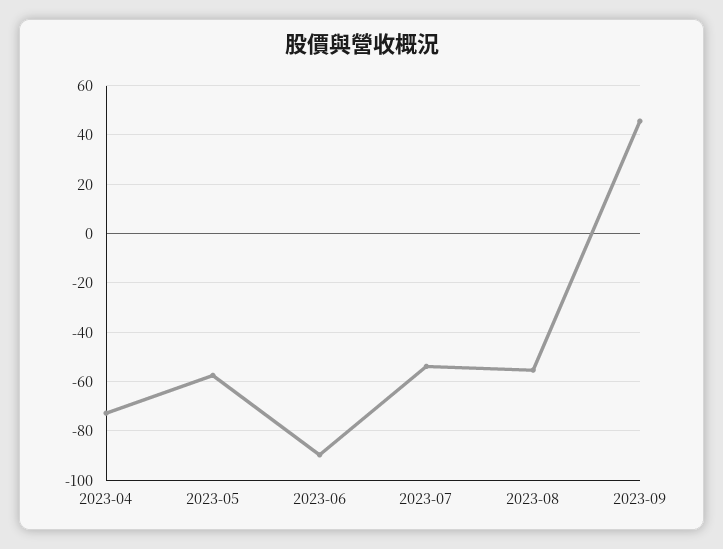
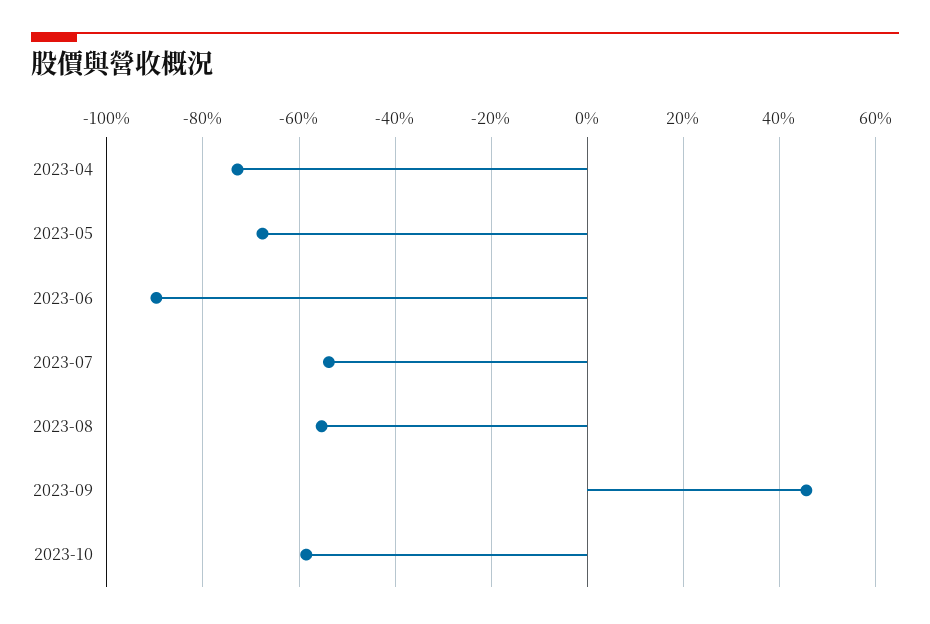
2023-05: -57.5 -> -68
2023-10: none -> -58

